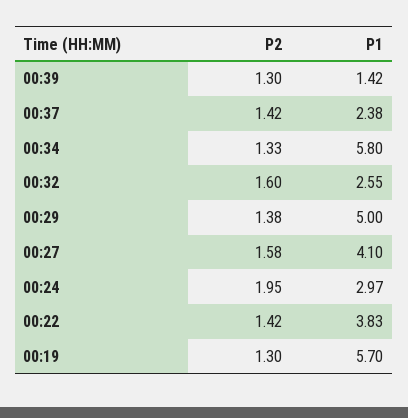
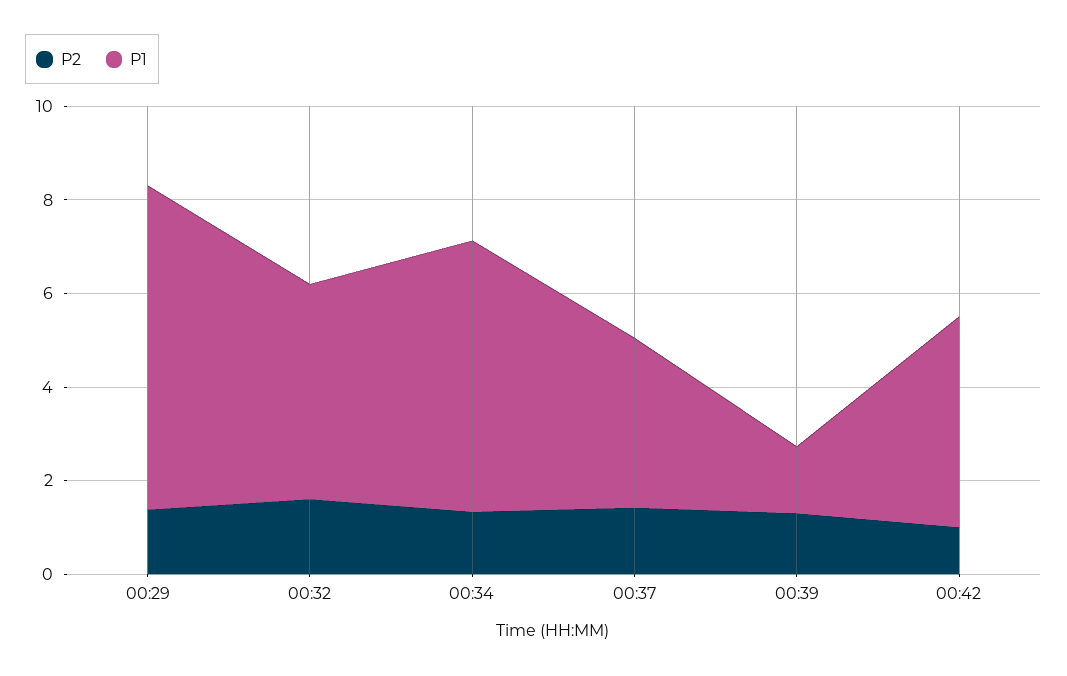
P1, 00:37: 2.38 -> 3.5
P1, 00:32: 2.55 -> 4.5
P1, 00:29: 5 -> 7
P2, 00:27: 1.58 -> none
P1, 00:27: 4.1 -> none
P2, 00:24: 1.95 -> none
P1, 00:24: 2.97 -> none
P2, 00:22: 1.42 -> none
P1, 00:22: 3.83 -> none
P2, 00:19: 1.3 -> none
P1, 00:19: 5.7 -> none
P2, 00:42: none -> 1
P1, 00:42: none -> 4.5

